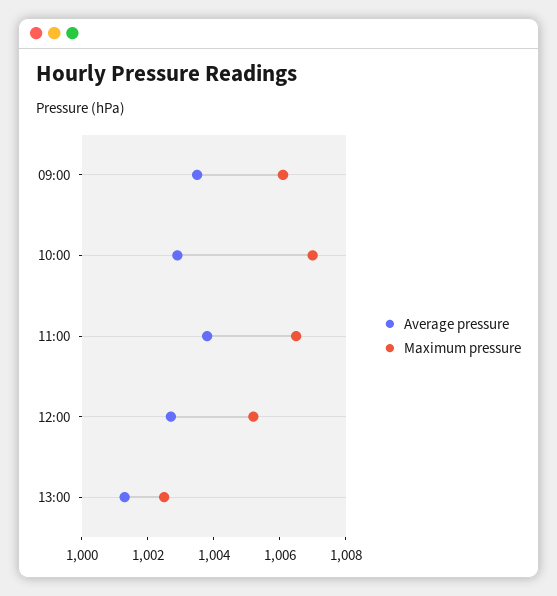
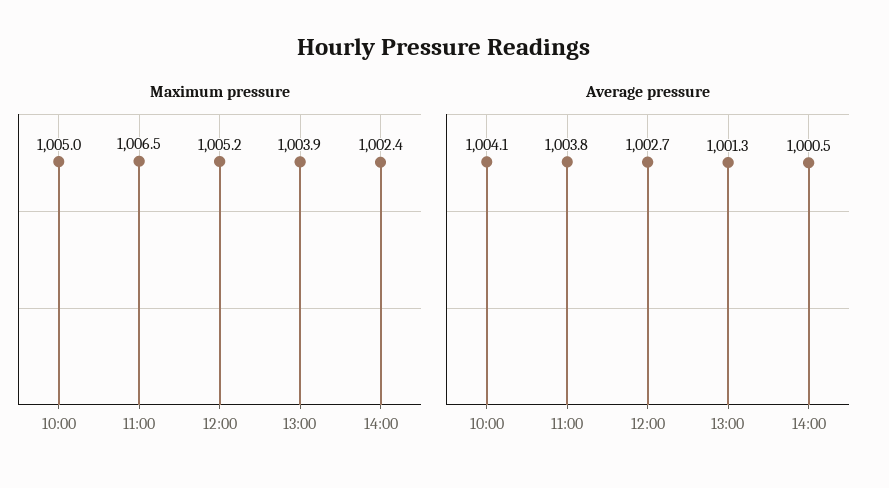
Average pressure, 09:00: 1003.5 -> none
Maximum pressure, 09:00: 1006 -> none
Average pressure, 10:00: 1003 -> 1004.1
Maximum pressure, 10:00: 1007 -> 1005
Maximum pressure, 13:00: 1002.5 -> 1003.9
Maximum pressure, 14:00: none -> 1002.4
Average pressure, 14:00: none -> 1000.5

